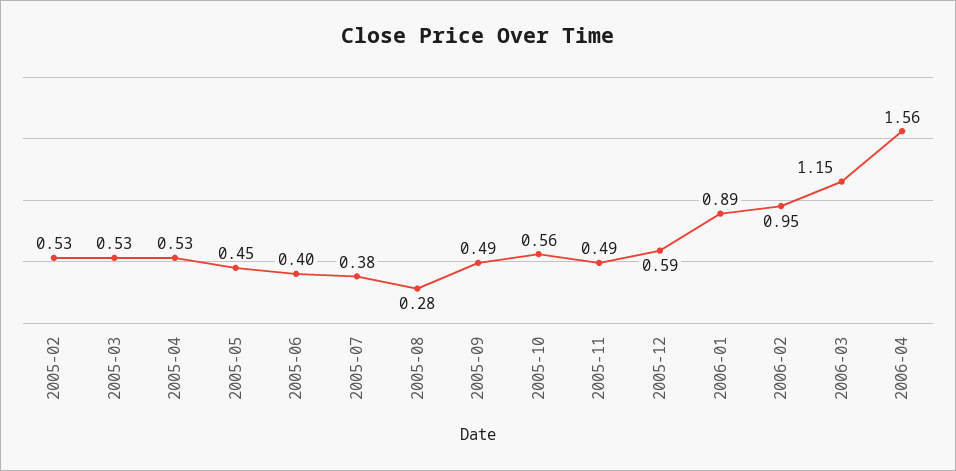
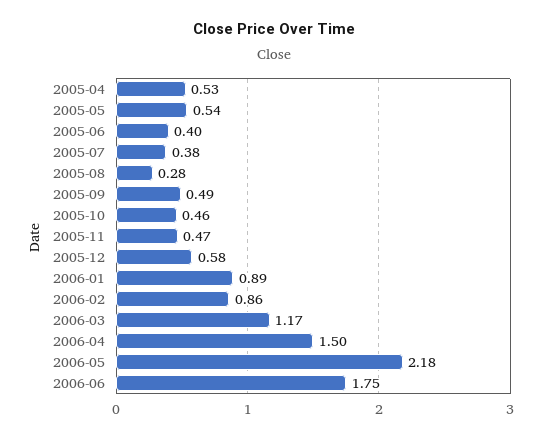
2005-02: 0.53 -> none
2005-03: 0.53 -> none
2005-05: 0.45 -> 0.54
2005-10: 0.56 -> 0.46
2005-11: 0.49 -> 0.47
2005-12: 0.59 -> 0.58
2006-02: 0.95 -> 0.86
2006-03: 1.15 -> 1.17
2006-04: 1.56 -> 1.5
2006-05: none -> 2.18
2006-06: none -> 1.75

